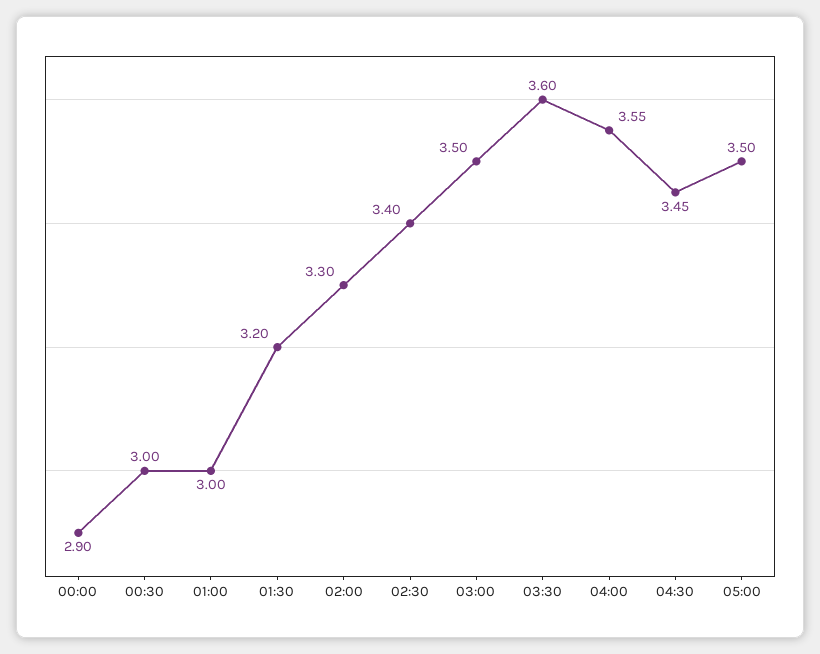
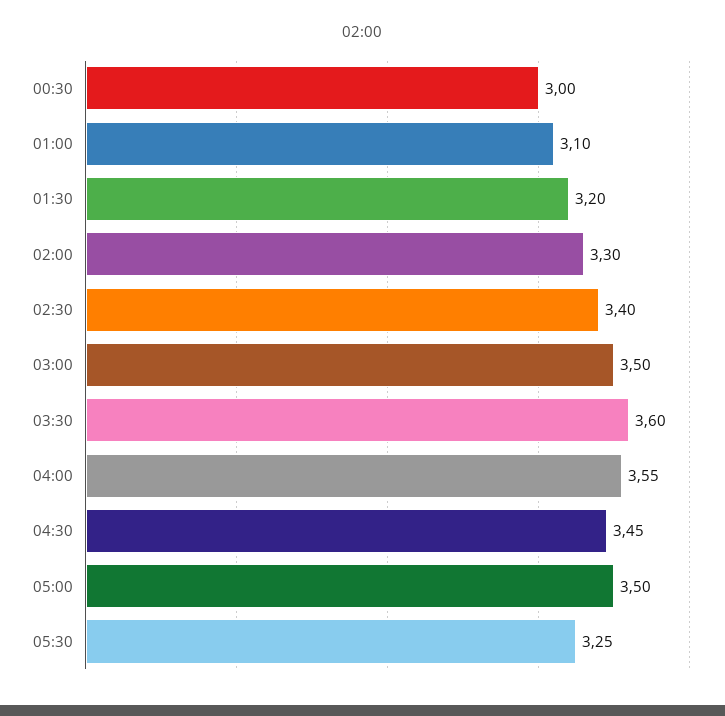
00:00: 2.9 -> none
01:00: 3 -> 3.1
05:30: none -> 3.25

